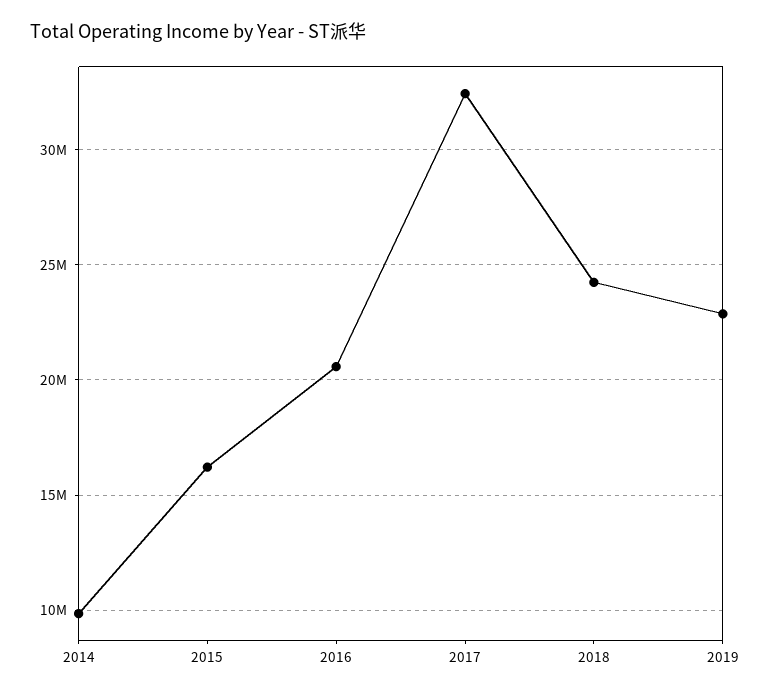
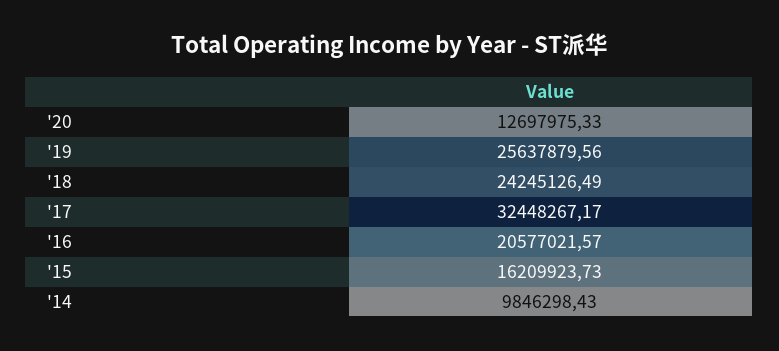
2019: 23000000 -> 25637879.56
'20: none -> 12697975.33

